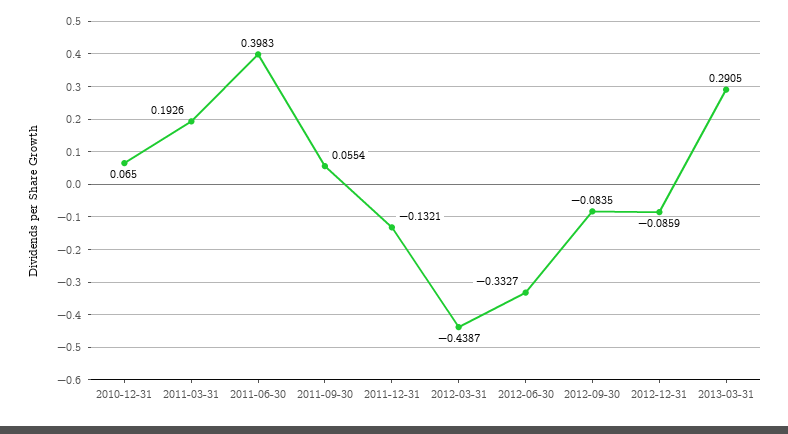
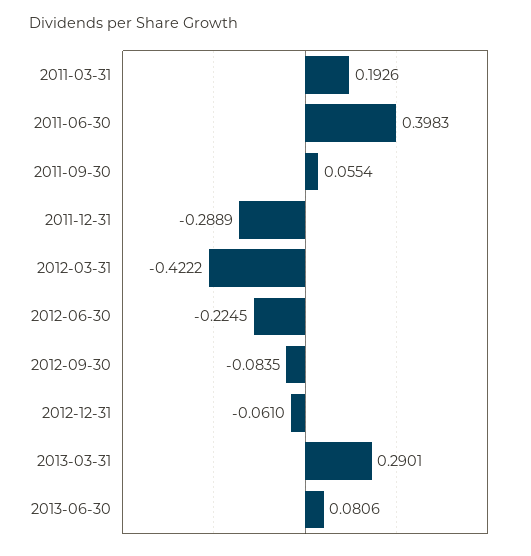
2010-12-31: 0.065 -> none
2011-12-31: -0.1321 -> -0.2889
2012-03-31: -0.4387 -> -0.4222
2012-06-30: -0.3327 -> -0.2245
2012-12-31: -0.0859 -> -0.061
2013-03-31: 0.2905 -> 0.2901
2013-06-30: none -> 0.0806

